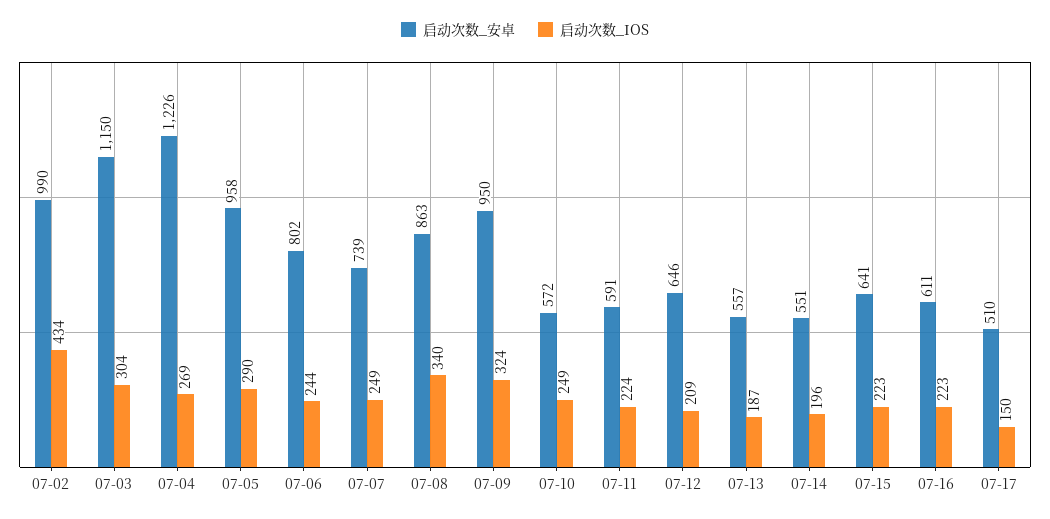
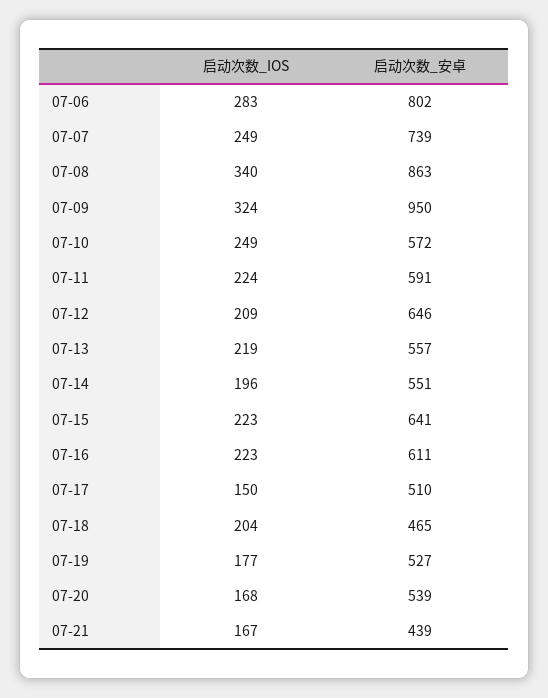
启动次数_安卓, 07-02: 990 -> none
启动次数_IOS, 07-02: 434 -> none
启动次数_安卓, 07-03: 1150 -> none
启动次数_IOS, 07-03: 304 -> none
启动次数_安卓, 07-04: 1226 -> none
启动次数_IOS, 07-04: 269 -> none
启动次数_安卓, 07-05: 958 -> none
启动次数_IOS, 07-05: 290 -> none
启动次数_IOS, 07-06: 244 -> 283
启动次数_IOS, 07-13: 187 -> 219
启动次数_IOS, 07-18: none -> 204
启动次数_安卓, 07-18: none -> 465
启动次数_IOS, 07-19: none -> 177
启动次数_安卓, 07-19: none -> 527
启动次数_IOS, 07-20: none -> 168
启动次数_安卓, 07-20: none -> 539
启动次数_IOS, 07-21: none -> 167
启动次数_安卓, 07-21: none -> 439

